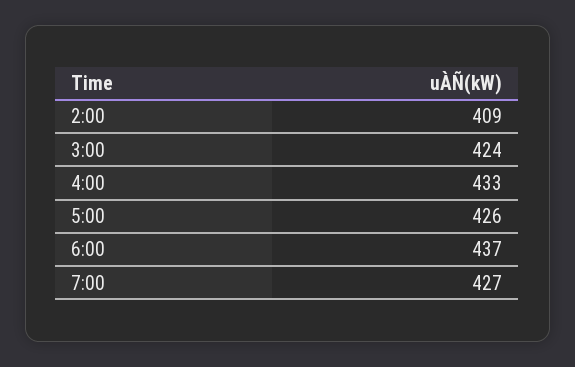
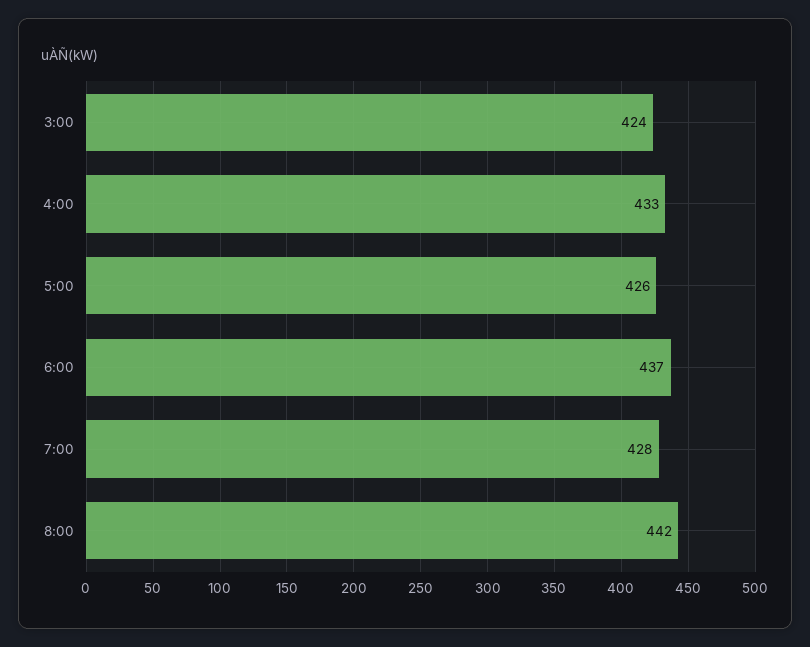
2:00: 409 -> none
7:00: 427 -> 428
8:00: none -> 442

